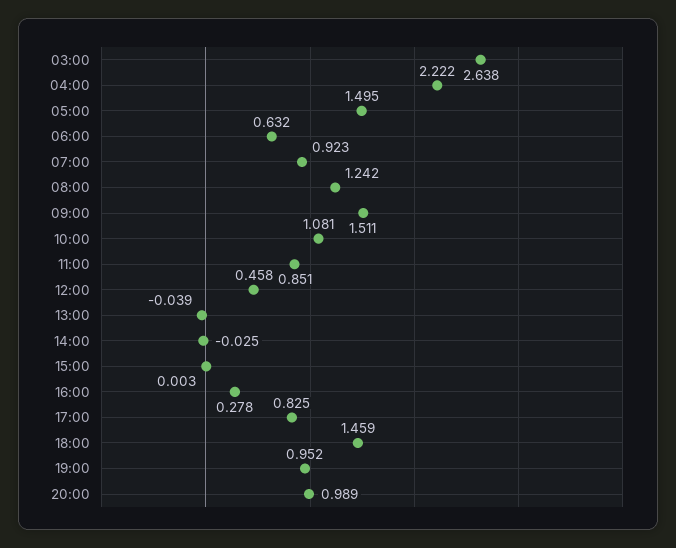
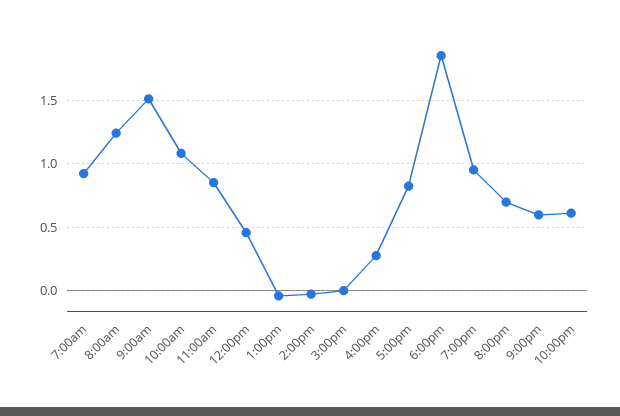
03:00: 2.638 -> none
04:00: 2.222 -> none
05:00: 1.495 -> none
06:00: 0.632 -> none
18:00: 1.459 -> 1.85
20:00: 0.989 -> 0.7
9:00pm: none -> 0.6
10:00pm: none -> 0.6

